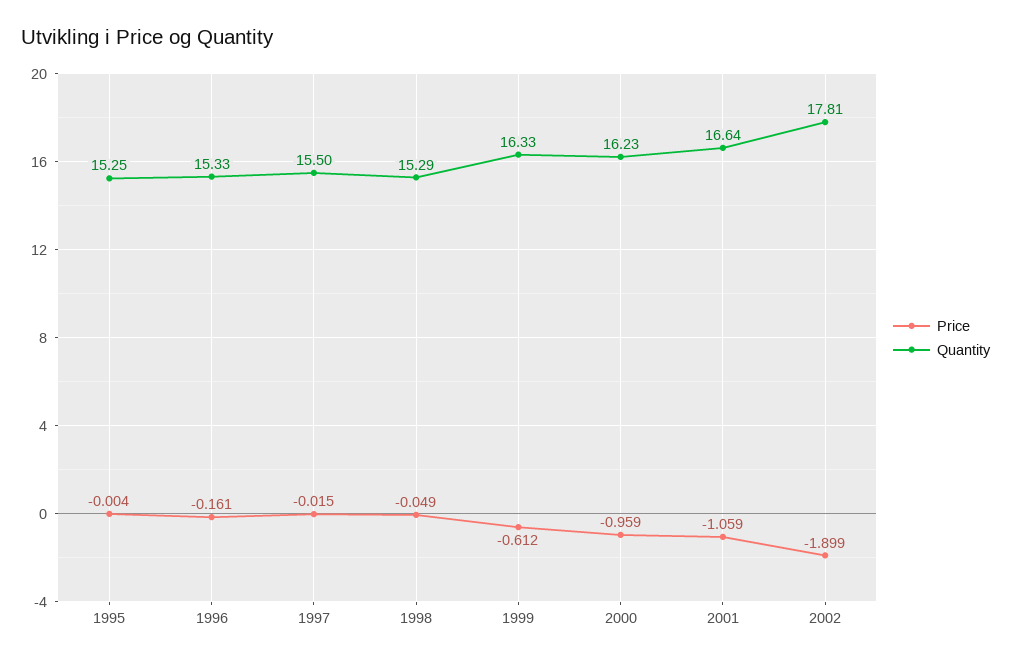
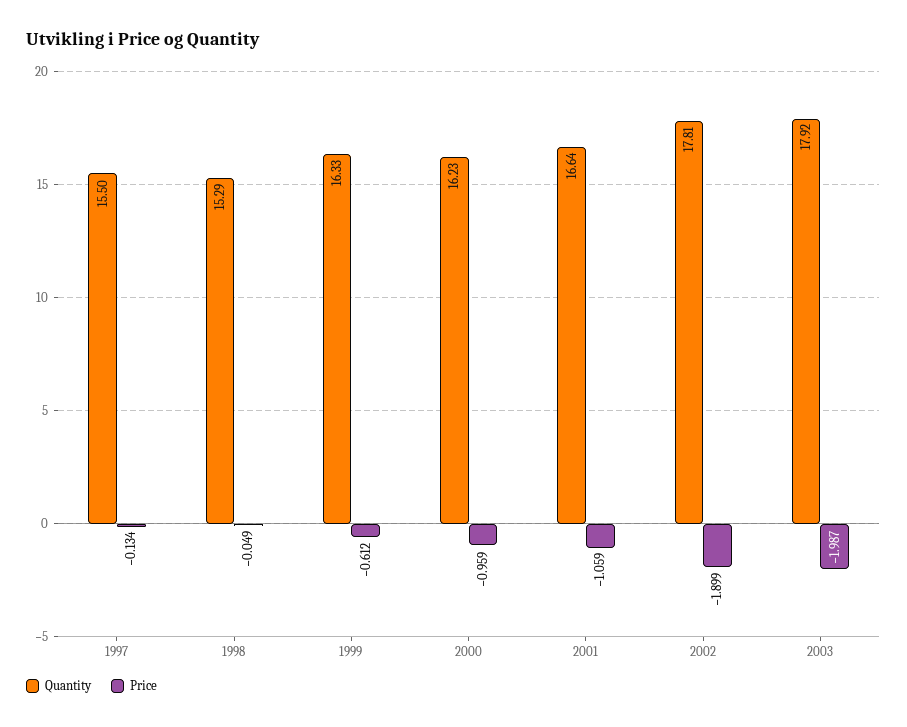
Price, 1995: -0.004 -> none
Quantity, 1995: 15.25 -> none
Price, 1996: -0.161 -> none
Quantity, 1996: 15.33 -> none
Price, 1997: -0.015 -> -0.134
Quantity, 2003: none -> 17.92
Price, 2003: none -> -1.987

